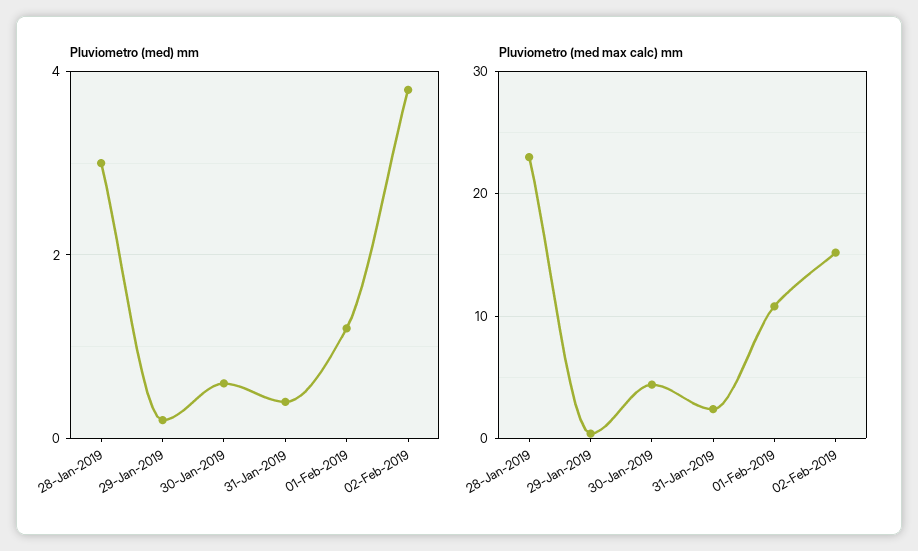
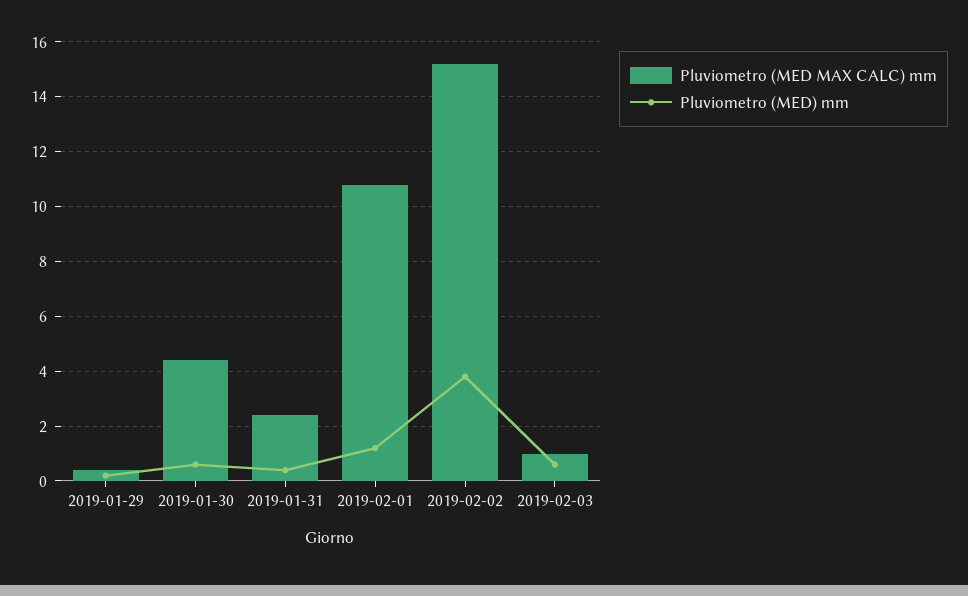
Pluviometro (med) mm, 28-Jan-2019: 3 -> none
Pluviometro (med max calc) mm, 28-Jan-2019: 23 -> none
Pluviometro (med max calc) mm, 2019-02-03: none -> 1
Pluviometro (med) mm, 2019-02-03: none -> 0.5

